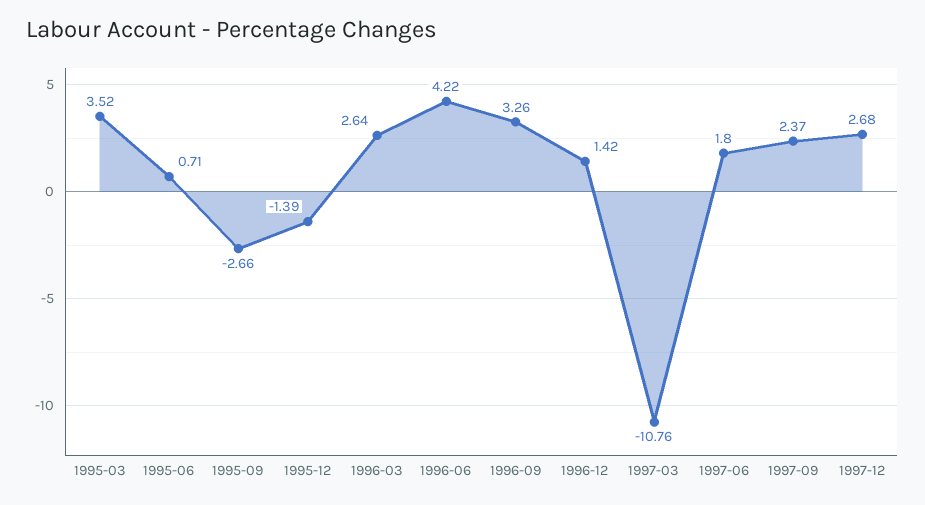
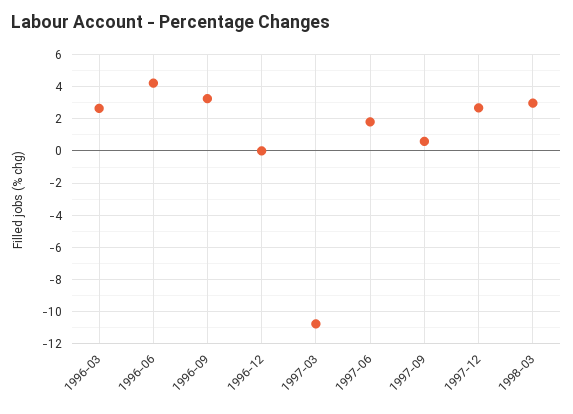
1995-03: 3.52 -> none
1995-06: 0.71 -> none
1995-09: -2.66 -> none
1995-12: -1.39 -> none
1996-12: 1.42 -> 0
1997-09: 2.37 -> 0.5
1998-03: none -> 3

